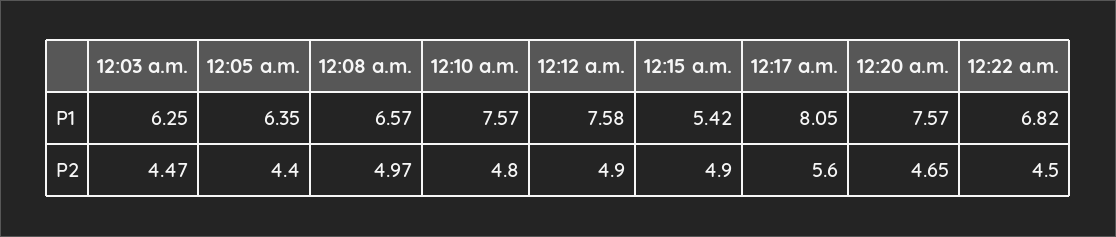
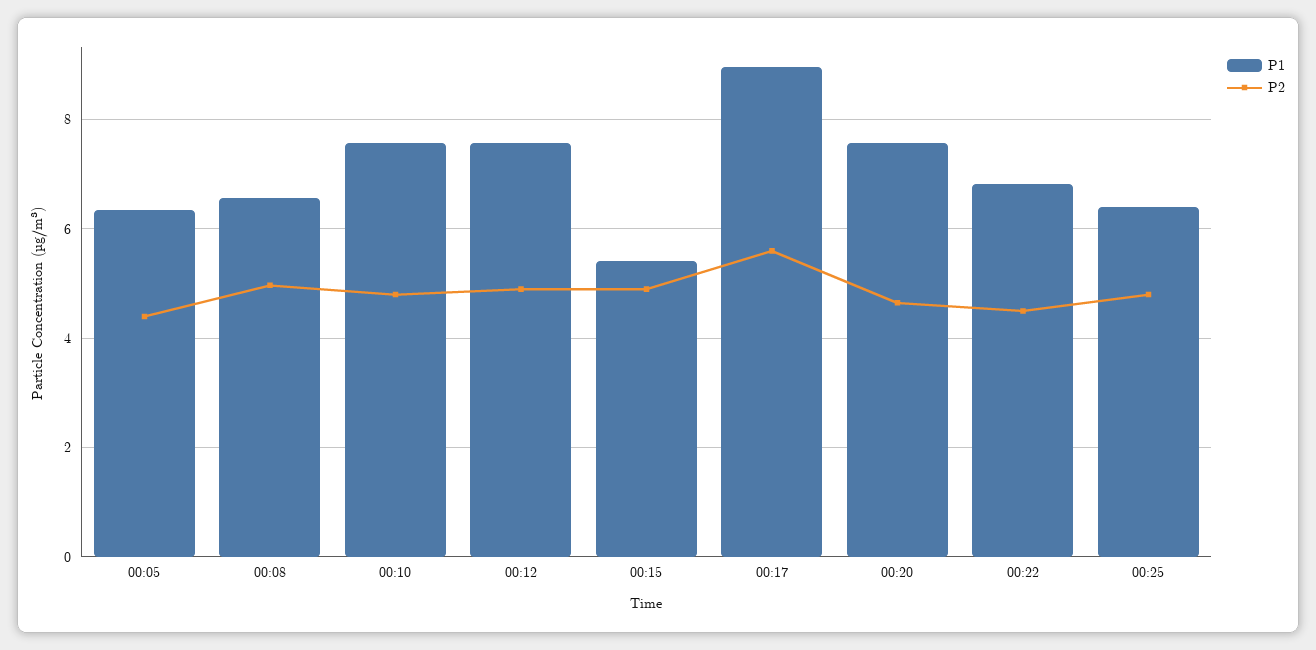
P1, 12:03 a.m.: 6.25 -> none
P1, 12:17 a.m.: 8.05 -> 9
P2, 12:03 a.m.: 4.47 -> none
P1, 00:25: none -> 6.4
P2, 00:25: none -> 4.8

